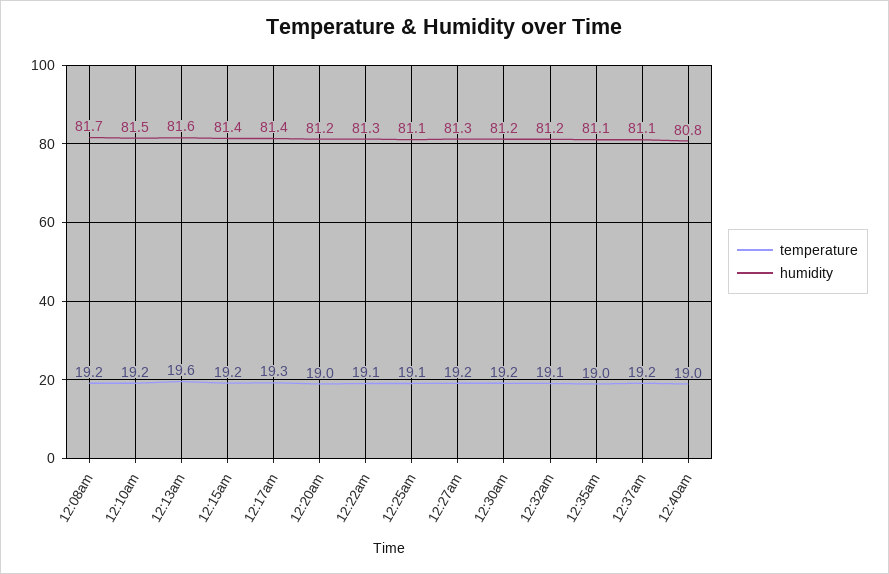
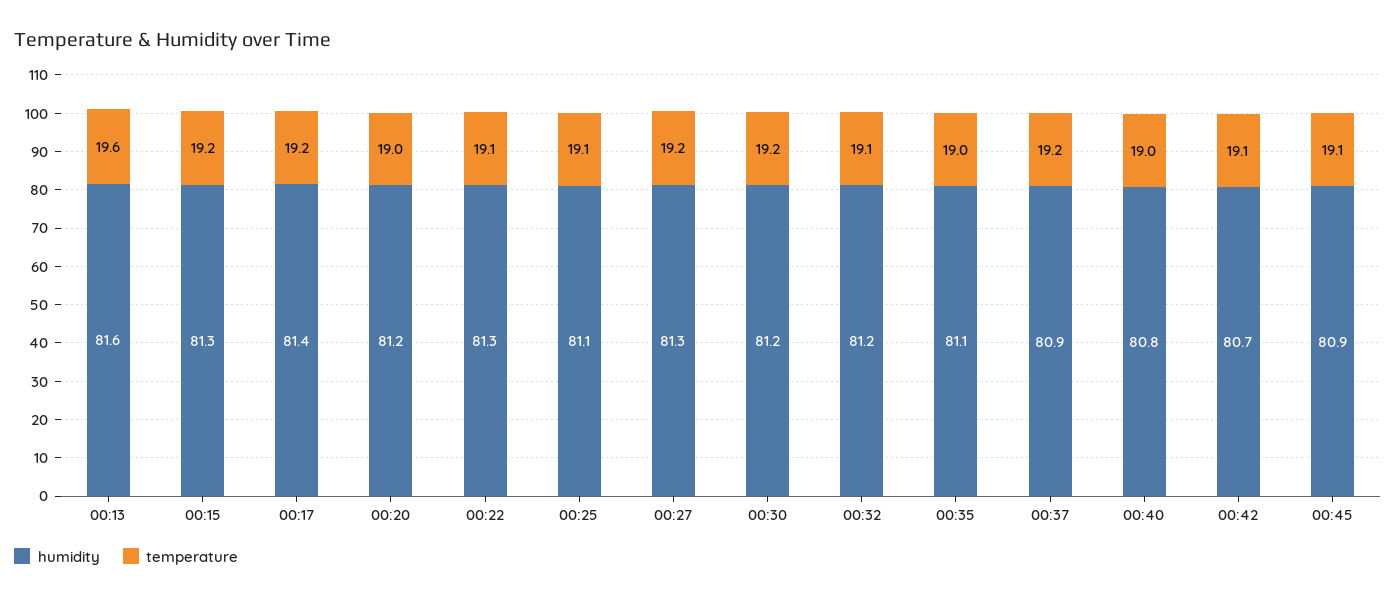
temperature, 12:08am: 19.2 -> none
humidity, 12:08am: 81.7 -> none
temperature, 12:10am: 19.2 -> none
humidity, 12:10am: 81.5 -> none
humidity, 12:15am: 81.4 -> 81.3
temperature, 12:17am: 19.3 -> 19.2
humidity, 12:37am: 81.1 -> 80.9
humidity, 00:42: none -> 80.7
temperature, 00:42: none -> 19.1
humidity, 00:45: none -> 80.9
temperature, 00:45: none -> 19.1

